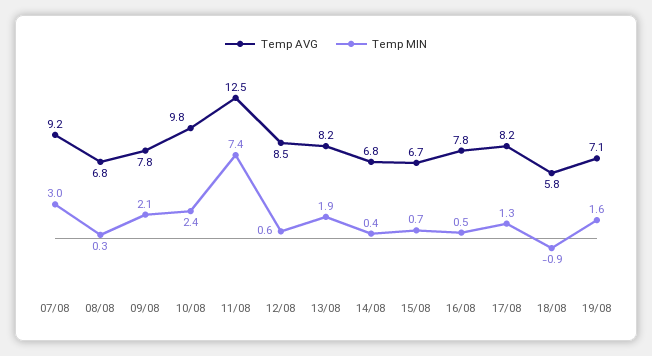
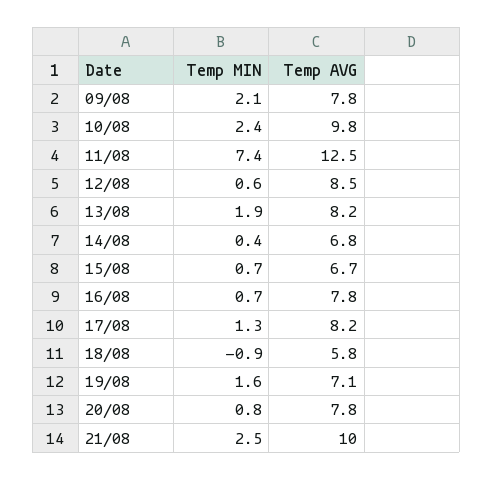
Temp AVG, 07/08: 9.2 -> none
Temp MIN, 07/08: 3 -> none
Temp AVG, 08/08: 6.8 -> none
Temp MIN, 08/08: 0.3 -> none
Temp MIN, 16/08: 0.5 -> 0.7
Temp MIN, 20/08: none -> 0.8
Temp AVG, 20/08: none -> 7.8
Temp MIN, 21/08: none -> 2.5
Temp AVG, 21/08: none -> 10

